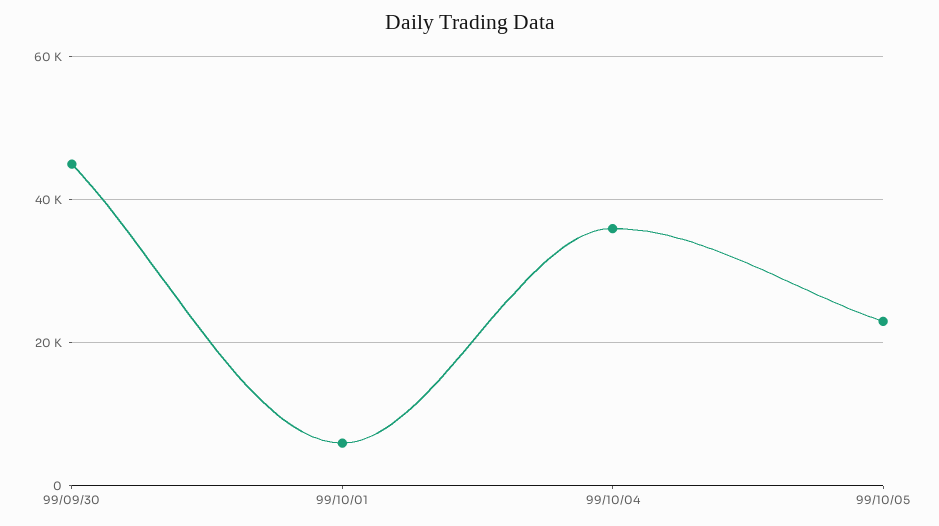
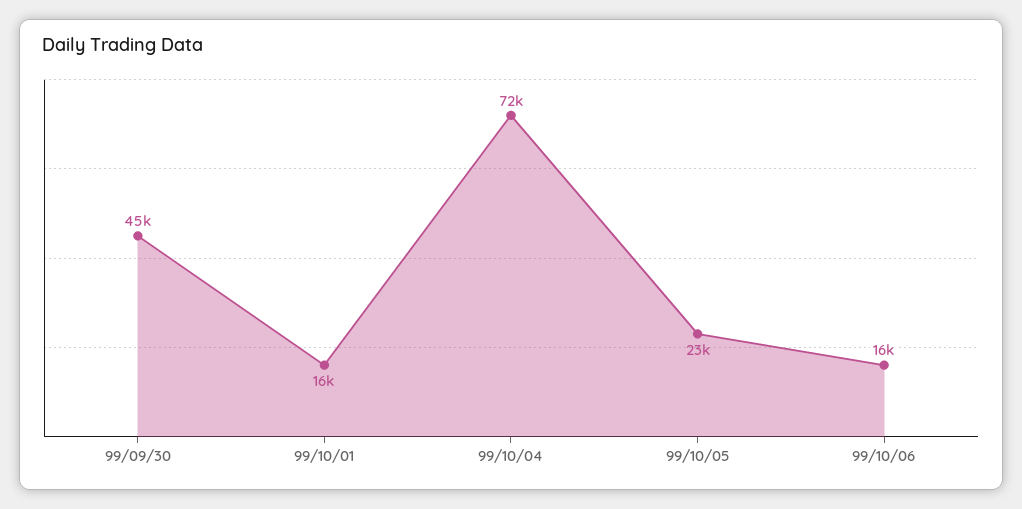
99/10/01: 6000 -> 16000
99/10/04: 36000 -> 72000
99/10/06: none -> 16000

